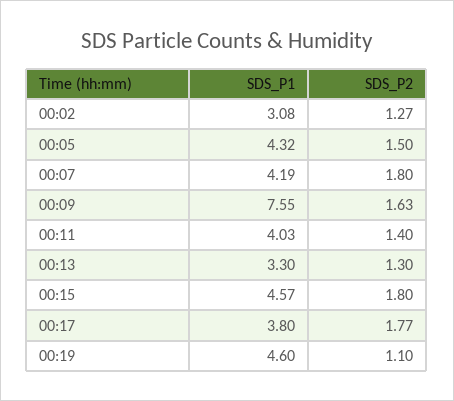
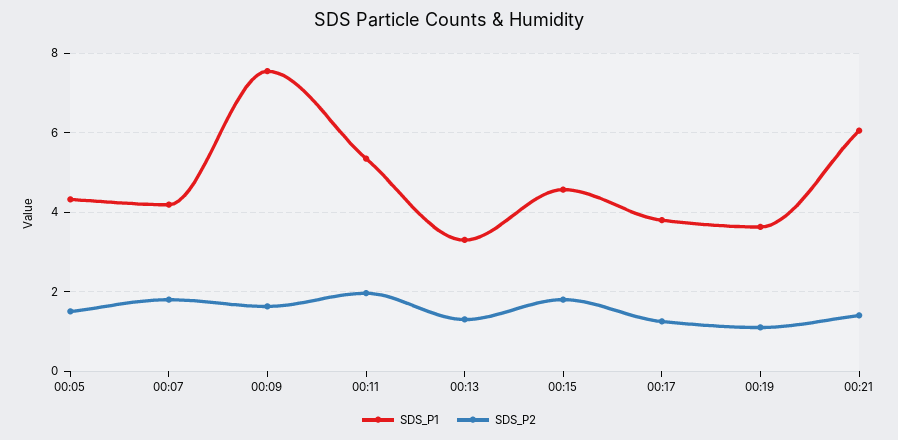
SDS_P1, 00:02: 3.08 -> none
SDS_P2, 00:02: 1.27 -> none
SDS_P1, 00:11: 4.03 -> 5.4
SDS_P2, 00:11: 1.4 -> 2
SDS_P2, 00:17: 1.77 -> 1.2
SDS_P1, 00:19: 4.6 -> 3.6
SDS_P1, 00:21: none -> 6
SDS_P2, 00:21: none -> 1.4

